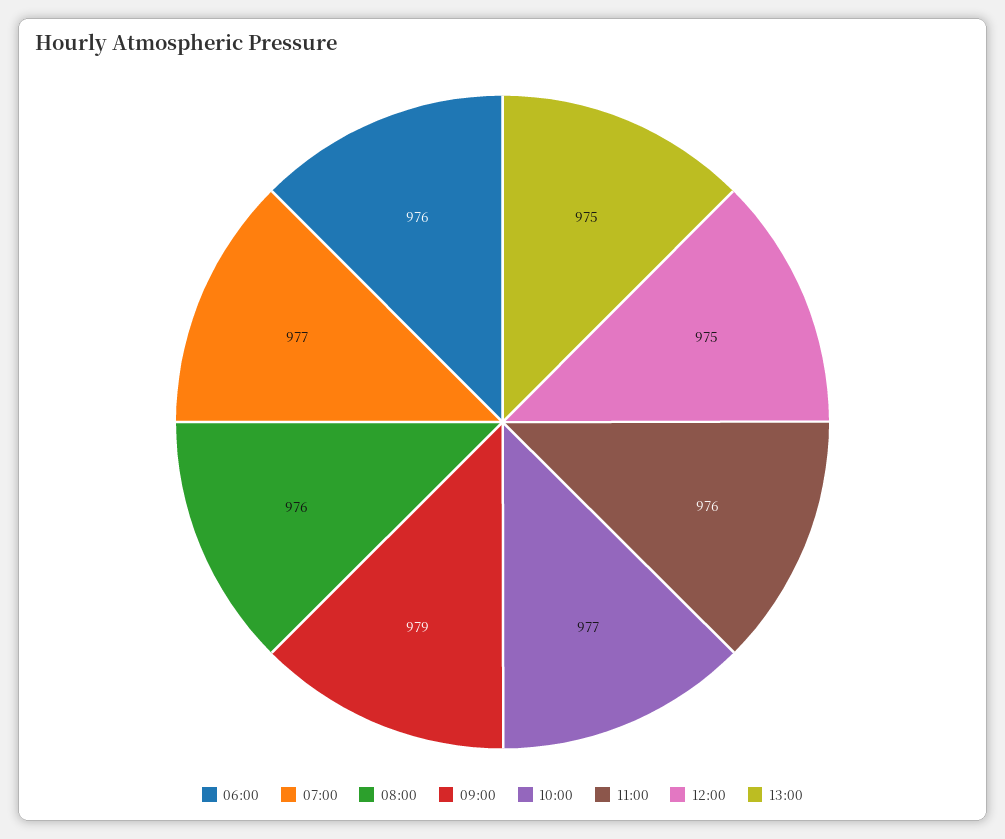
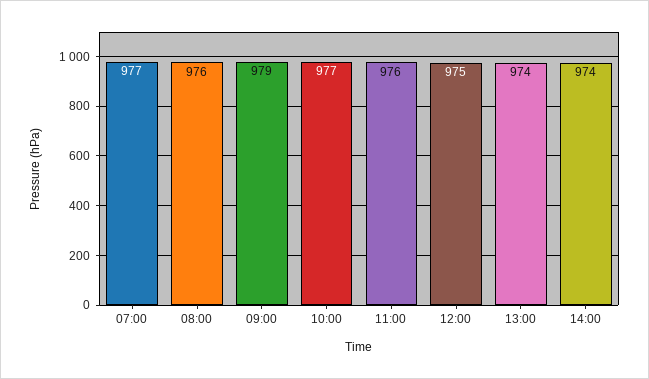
06:00: 976 -> none
13:00: 975 -> 974
14:00: none -> 974

